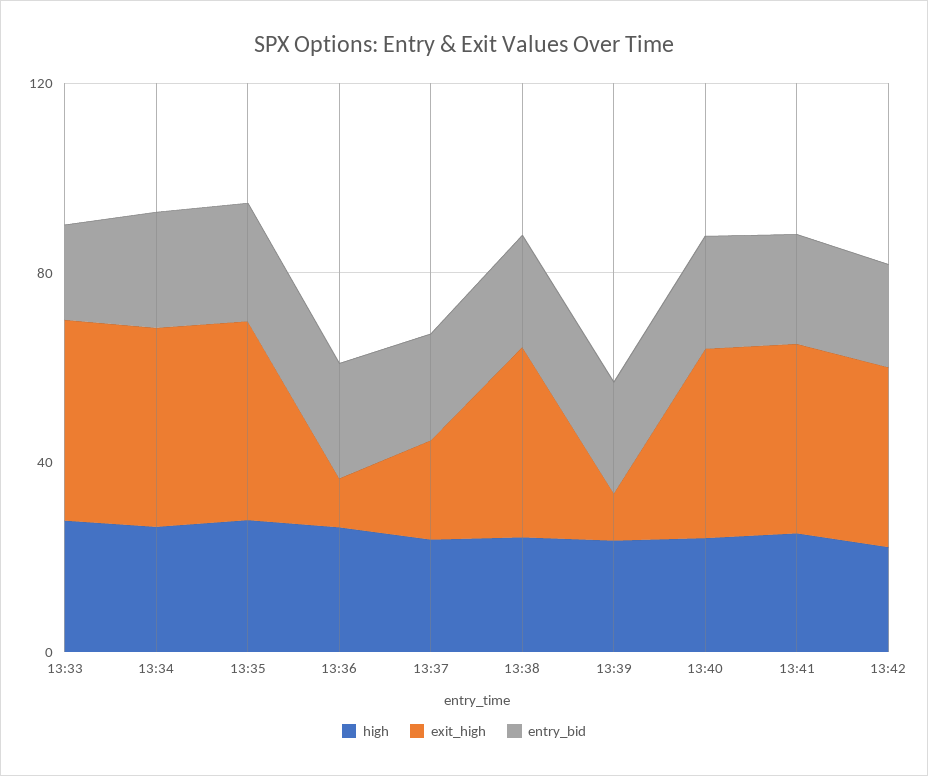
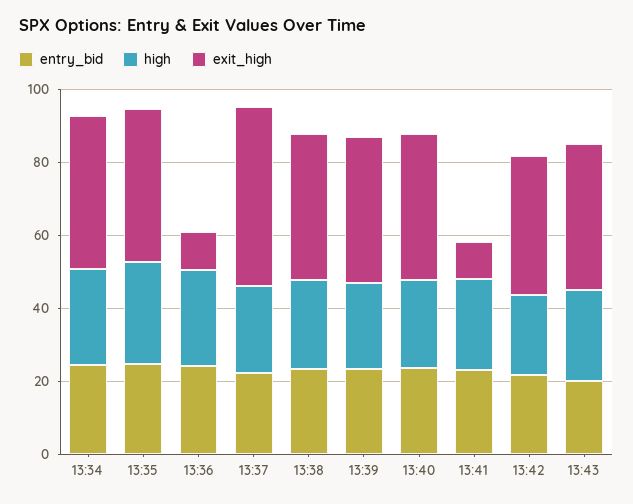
high, 13:33: 30 -> none
exit_high, 13:33: 40 -> none
entry_bid, 13:33: 20 -> none
exit_high, 13:37: 20 -> 50
exit_high, 13:39: 10 -> 40
exit_high, 13:41: 40 -> 10
entry_bid, 13:43: none -> 20
high, 13:43: none -> 25
exit_high, 13:43: none -> 40

